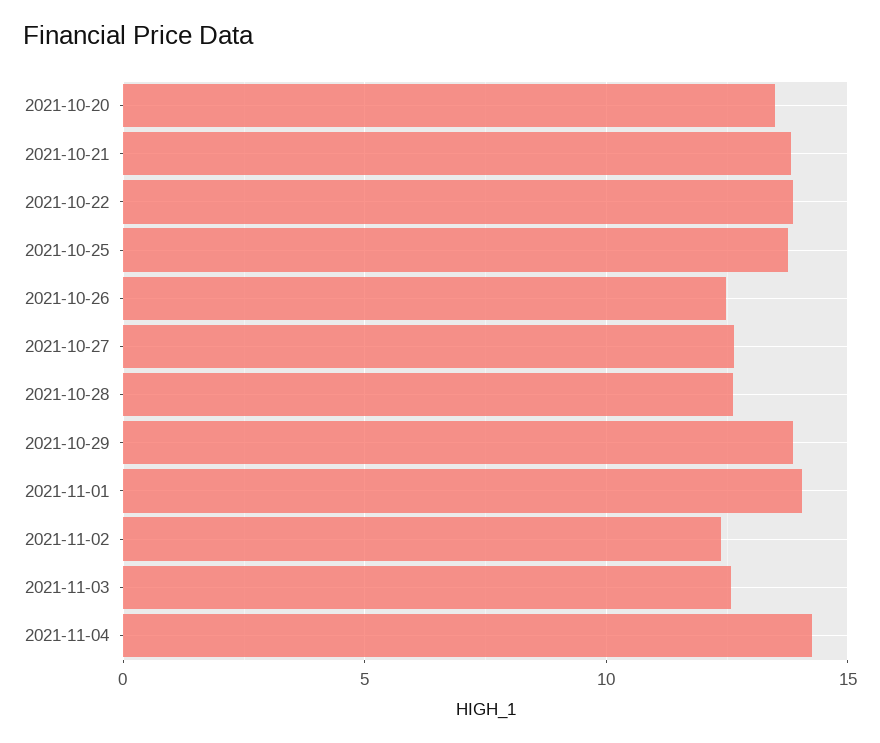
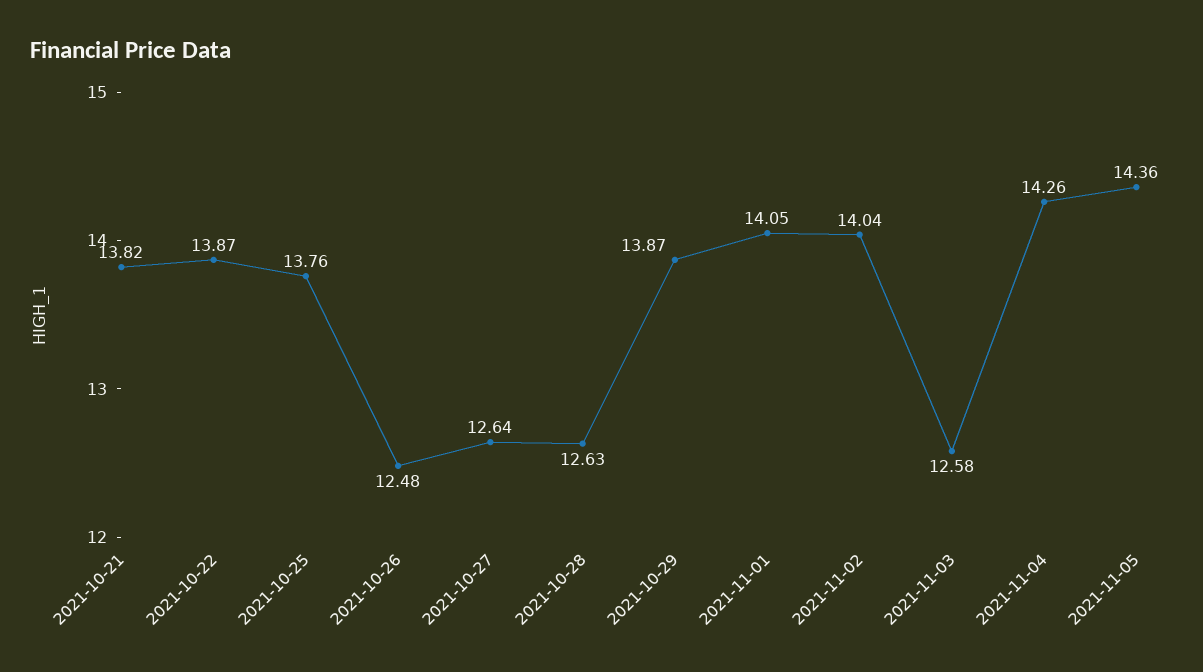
2021-10-20: 13.5 -> none
2021-11-02: 12.5 -> 14.04
2021-11-05: none -> 14.36

